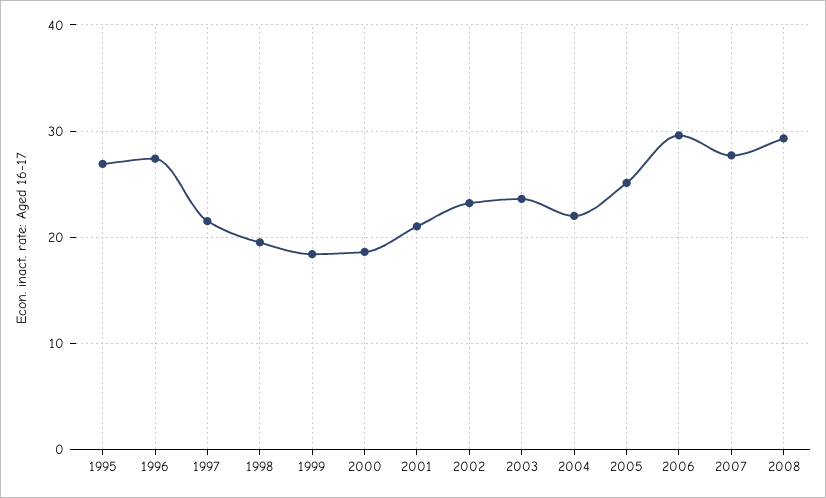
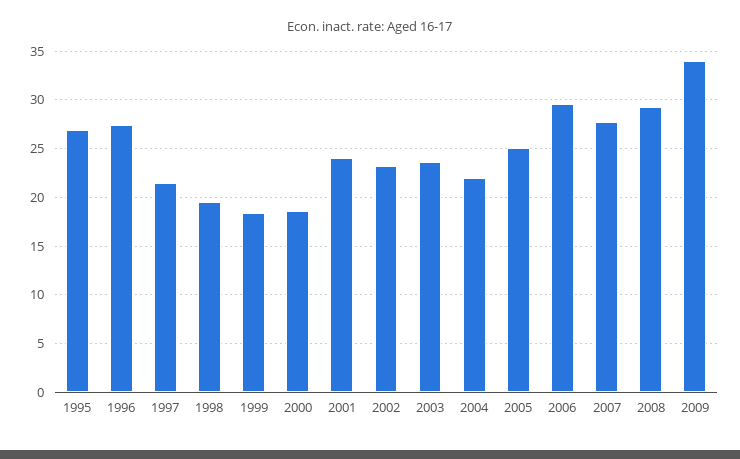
2001: 21 -> 24
2009: none -> 34

